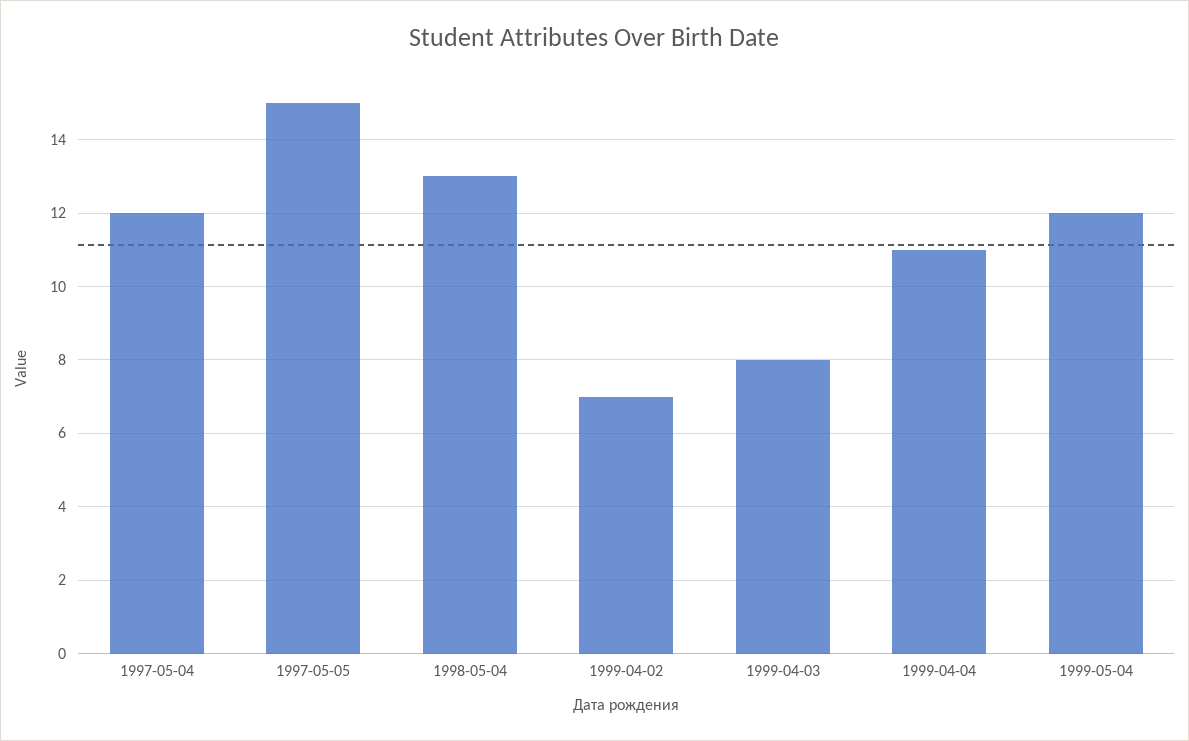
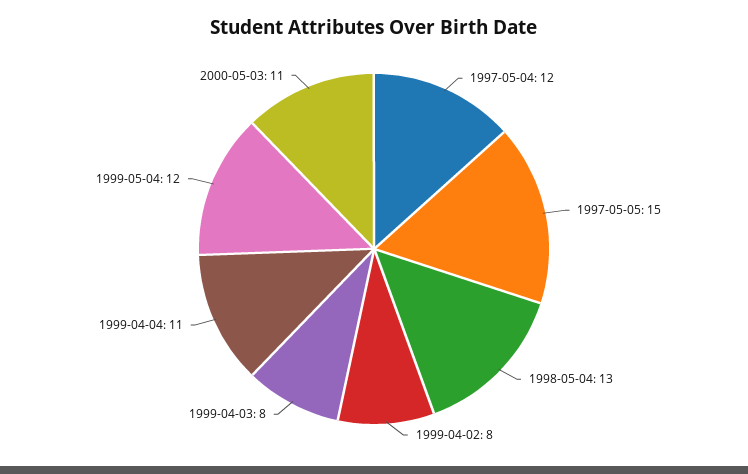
1999-04-02: 7 -> 8
2000-05-03: none -> 11

